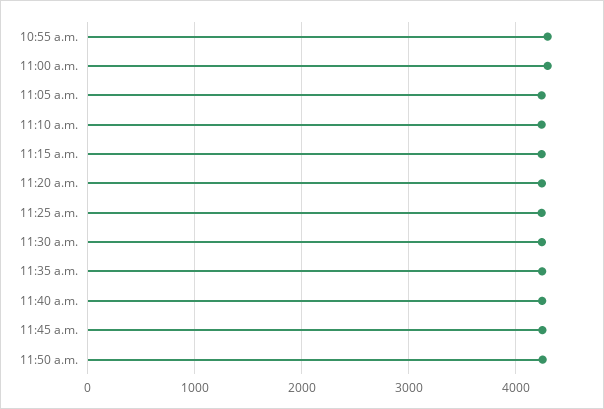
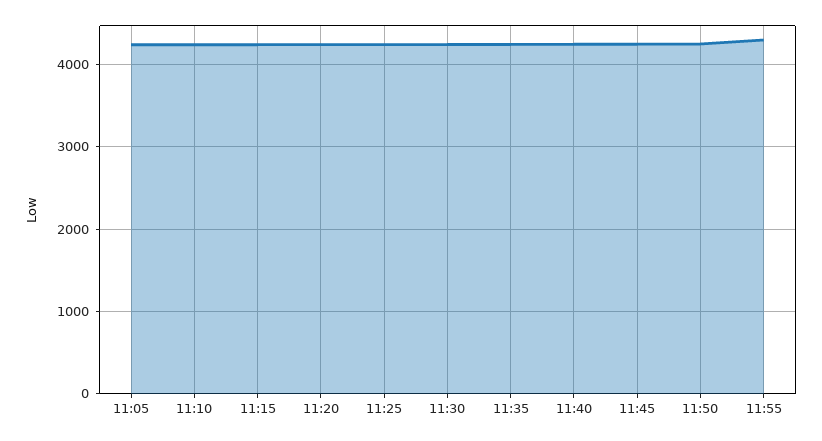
10:55 a.m.: 4300 -> none
11:00 a.m.: 4300 -> none
11:55: none -> 4300

